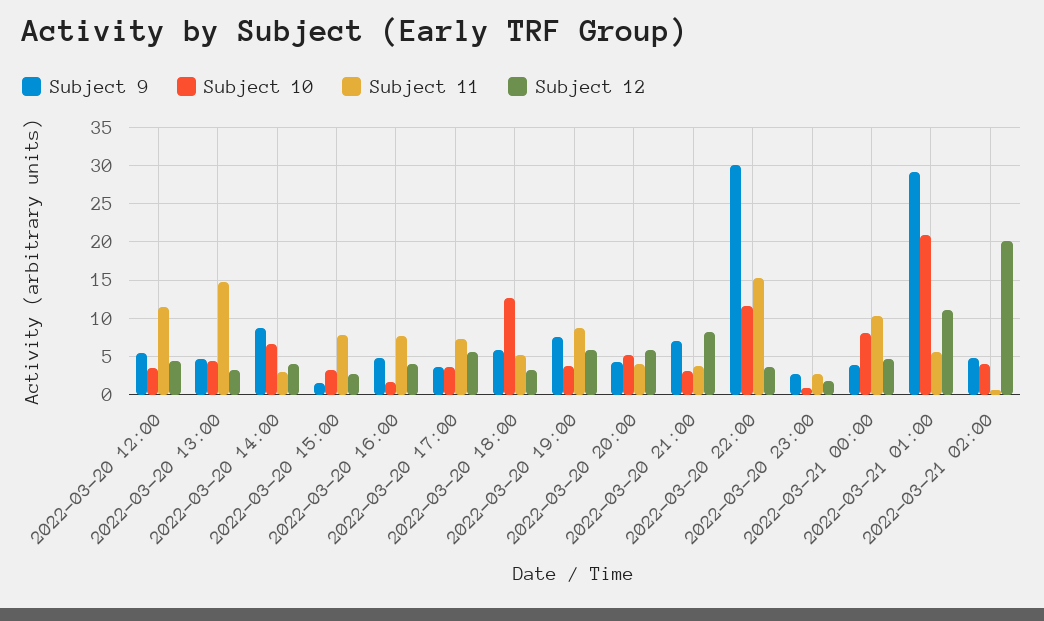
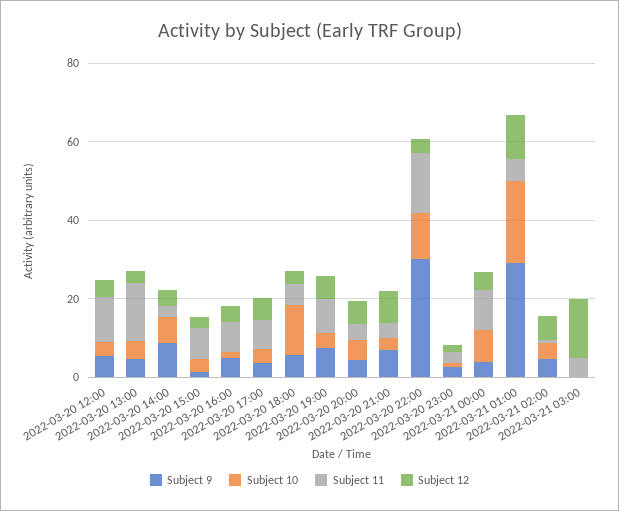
Subject 12, 2022-03-21 02:00: 20 -> 5
Subject 9, 2022-03-21 03:00: none -> 0
Subject 10, 2022-03-21 03:00: none -> 0
Subject 11, 2022-03-21 03:00: none -> 5
Subject 12, 2022-03-21 03:00: none -> 15

